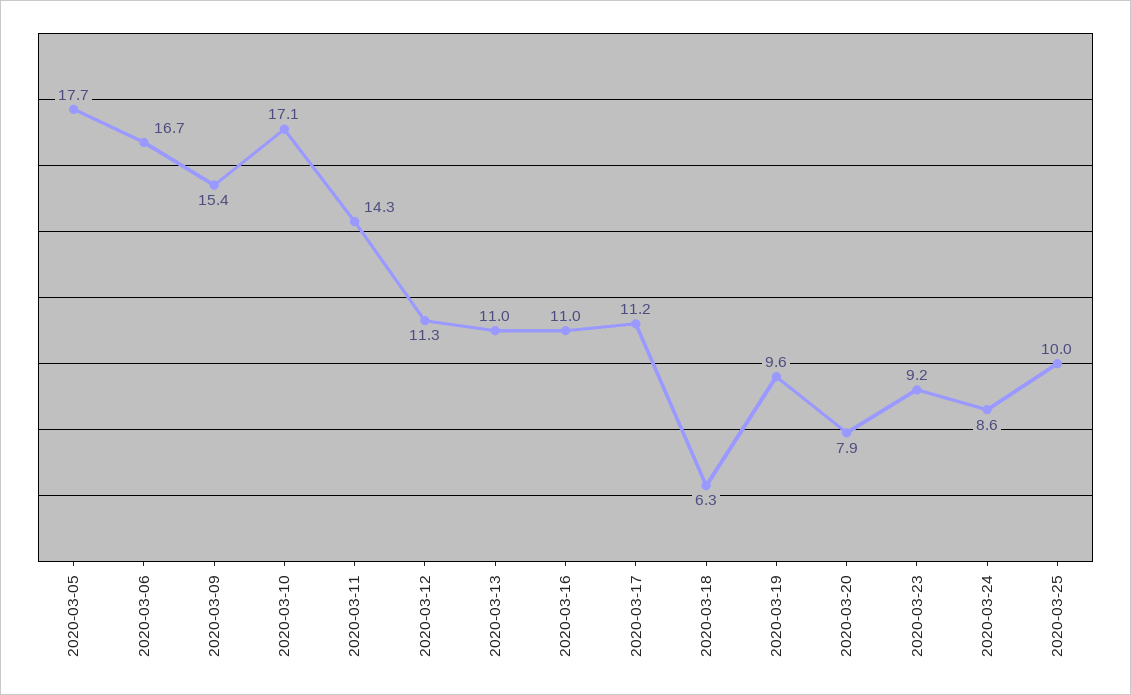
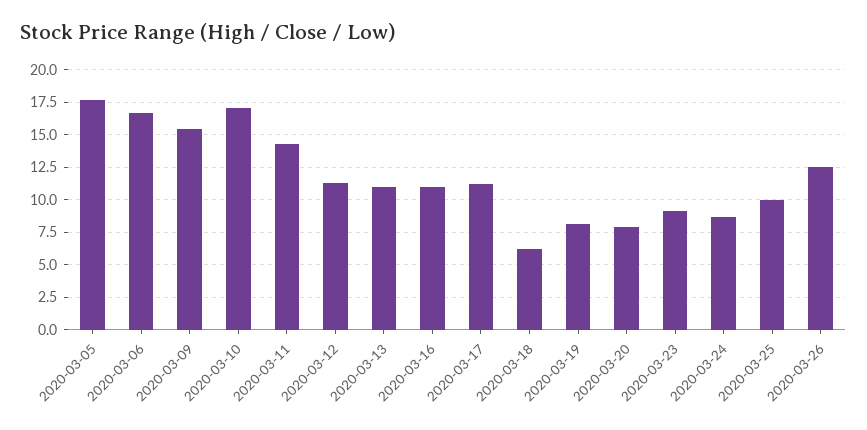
2020-03-19: 9.6 -> 8
2020-03-26: none -> 12.5

